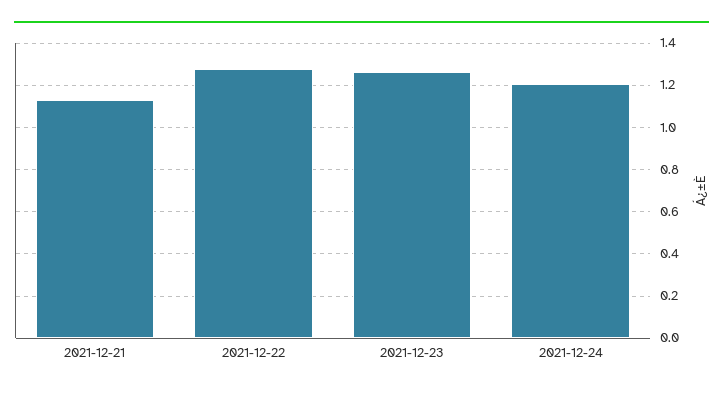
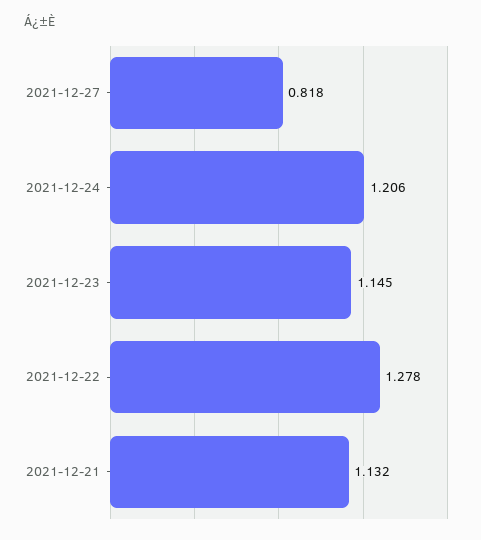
2021-12-23: 1.25 -> 1.145
2021-12-27: none -> 0.818

